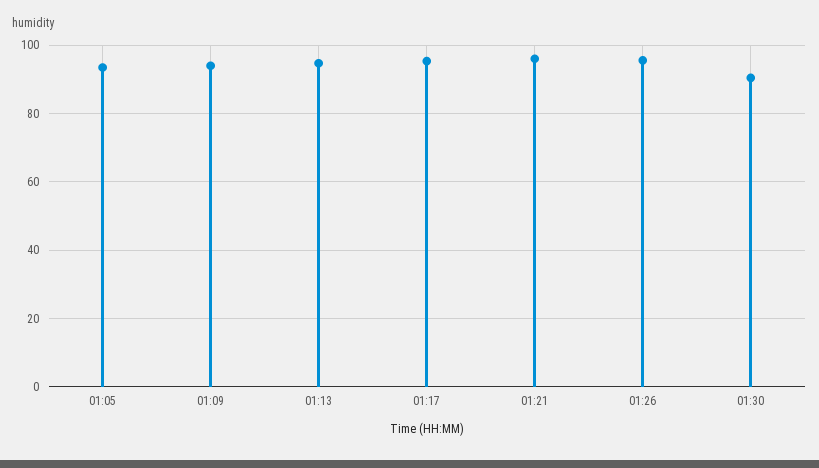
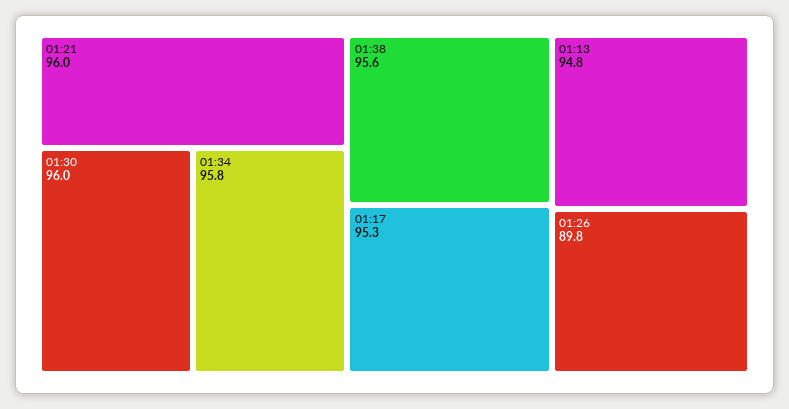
01:05: 94 -> none
01:09: 94 -> none
01:26: 96 -> 89.8
01:30: 90 -> 96
01:34: none -> 95.8
01:38: none -> 95.6

